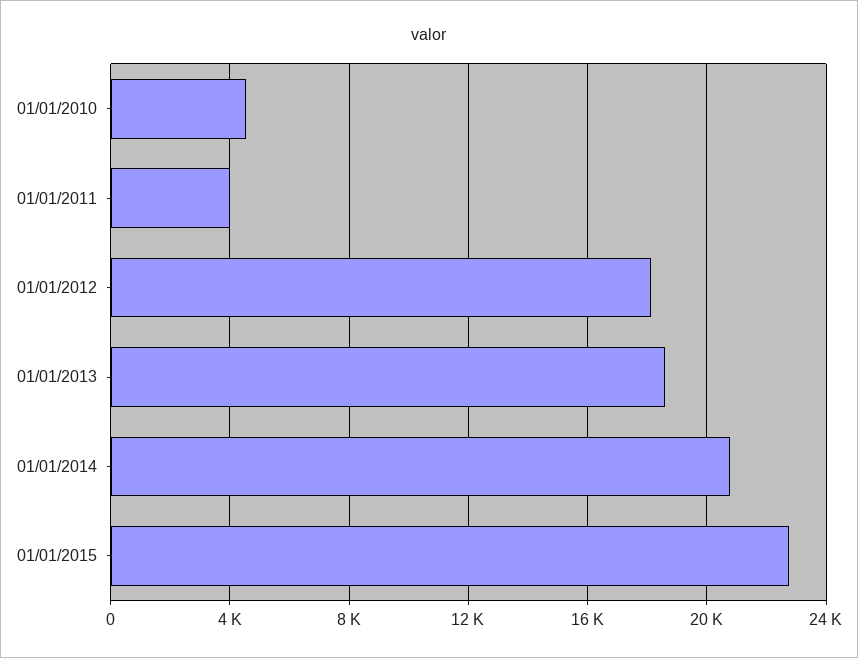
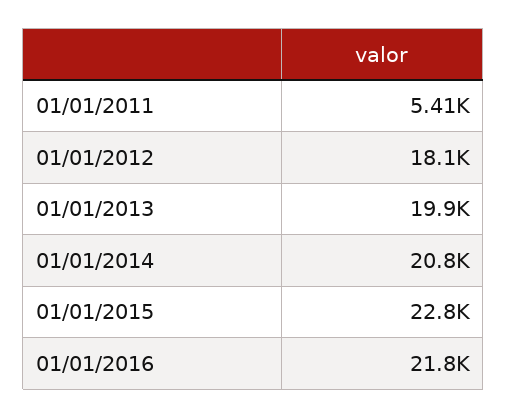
01/01/2010: 4500 -> none
01/01/2011: 4000 -> 5410
01/01/2013: 18500 -> 19900
01/01/2016: none -> 21800

